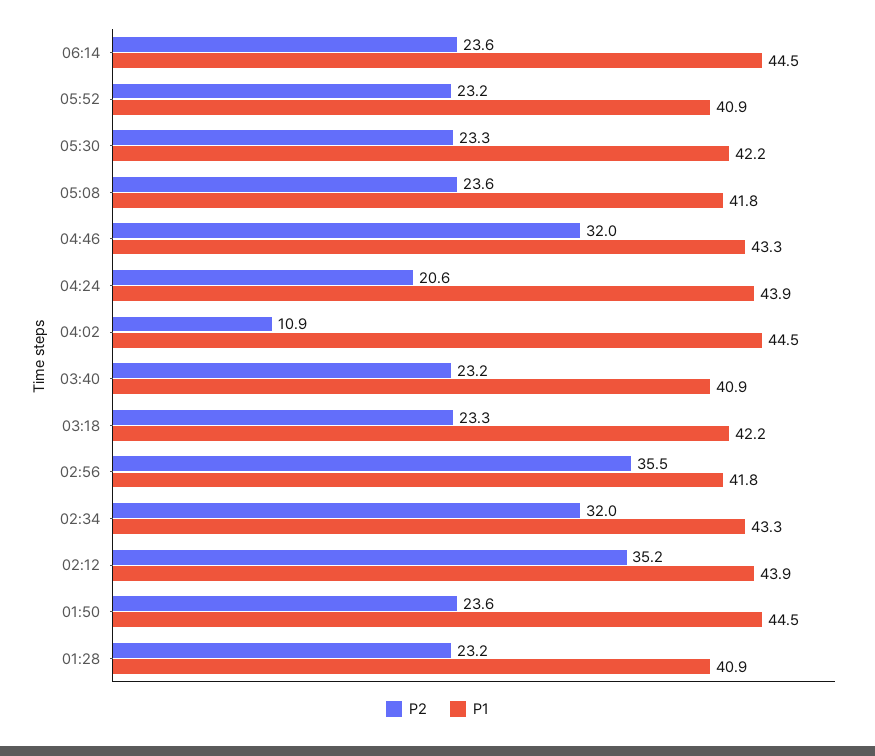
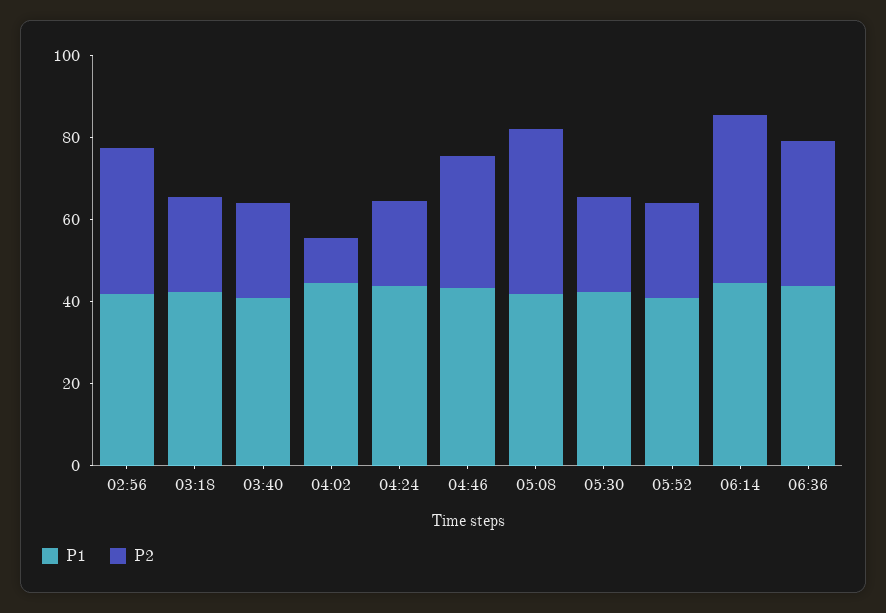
P2, 06:14: 23.6 -> 40
P2, 05:08: 23.6 -> 40
P2, 02:34: 32 -> none
P1, 02:34: 43.3 -> none
P2, 02:12: 35.2 -> none
P1, 02:12: 43.9 -> none
P2, 01:50: 23.6 -> none
P1, 01:50: 44.5 -> none
P2, 01:28: 23.2 -> none
P1, 01:28: 40.9 -> none
P1, 06:36: none -> 45
P2, 06:36: none -> 35

